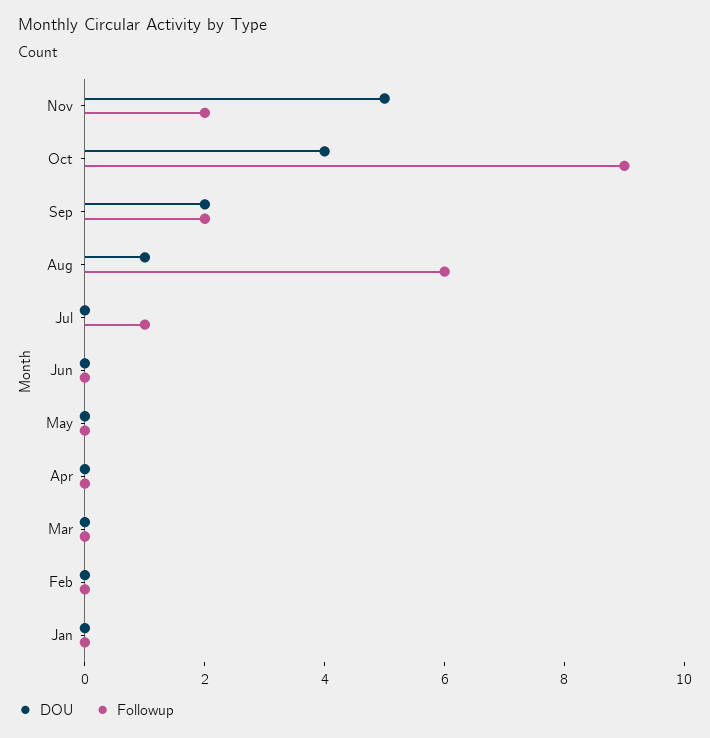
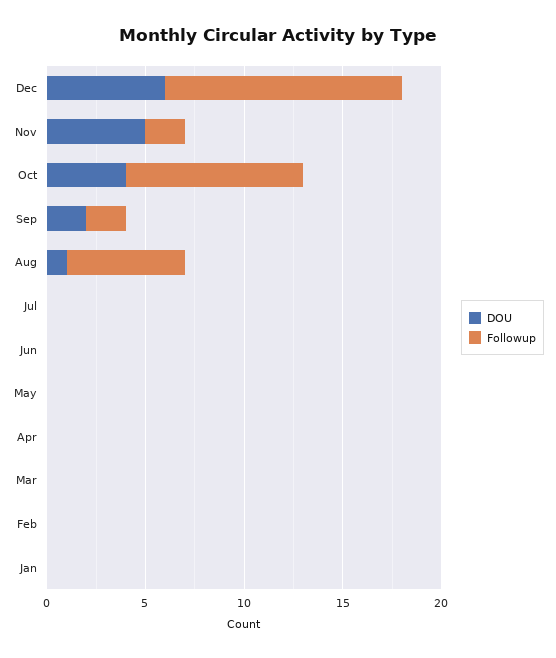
Followup, Jul: 1 -> 0
DOU, Dec: none -> 6
Followup, Dec: none -> 12

